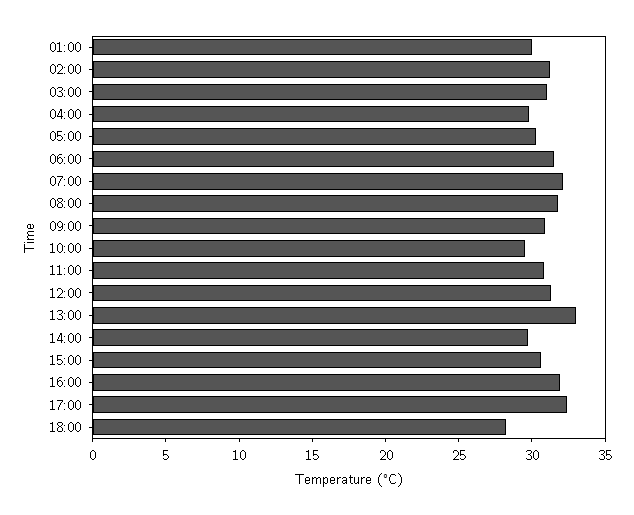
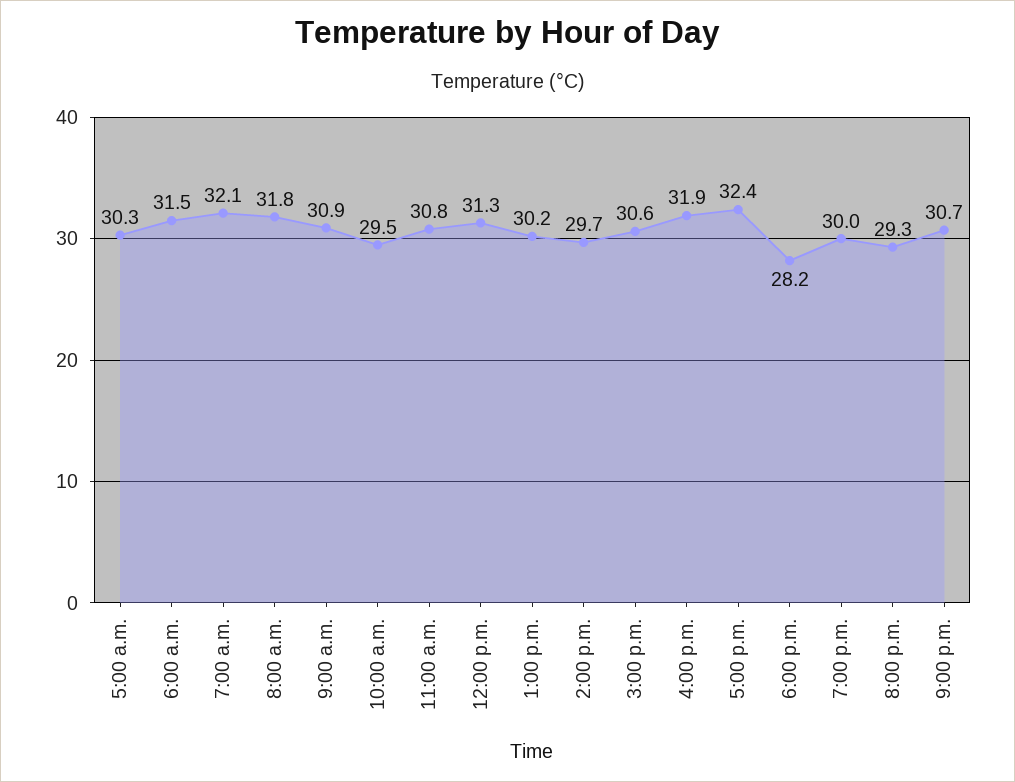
01:00: 30 -> none
02:00: 31 -> none
03:00: 31 -> none
04:00: 30 -> none
13:00: 33 -> 30.2
7:00 p.m.: none -> 30
8:00 p.m.: none -> 29.3
9:00 p.m.: none -> 30.7

